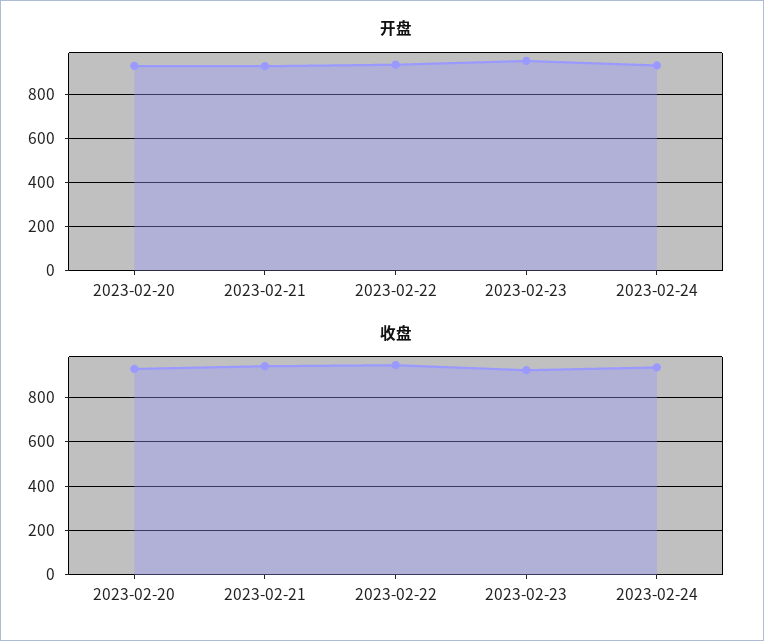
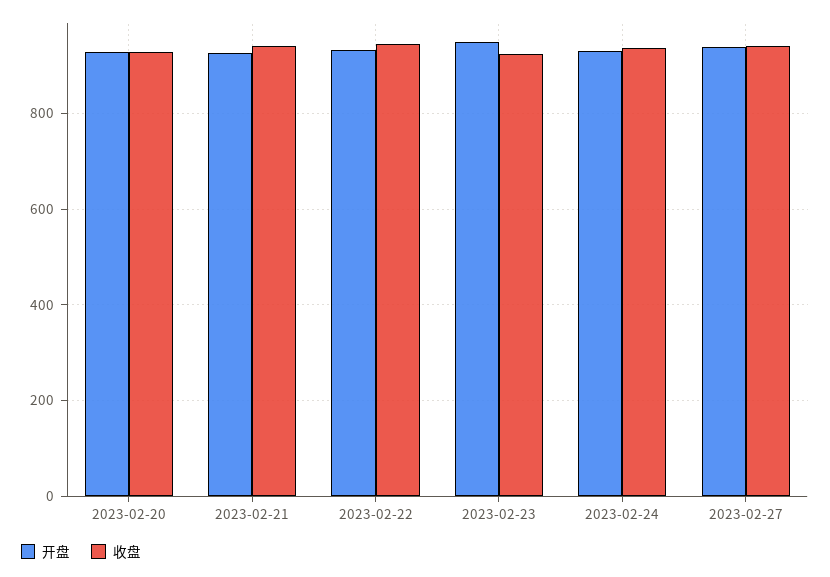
开盘, 2023-02-27: none -> 940
收盘, 2023-02-27: none -> 940

